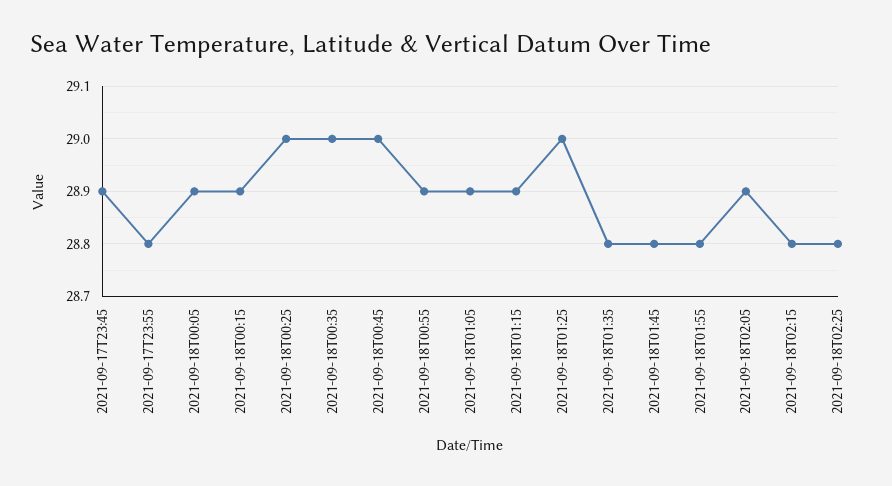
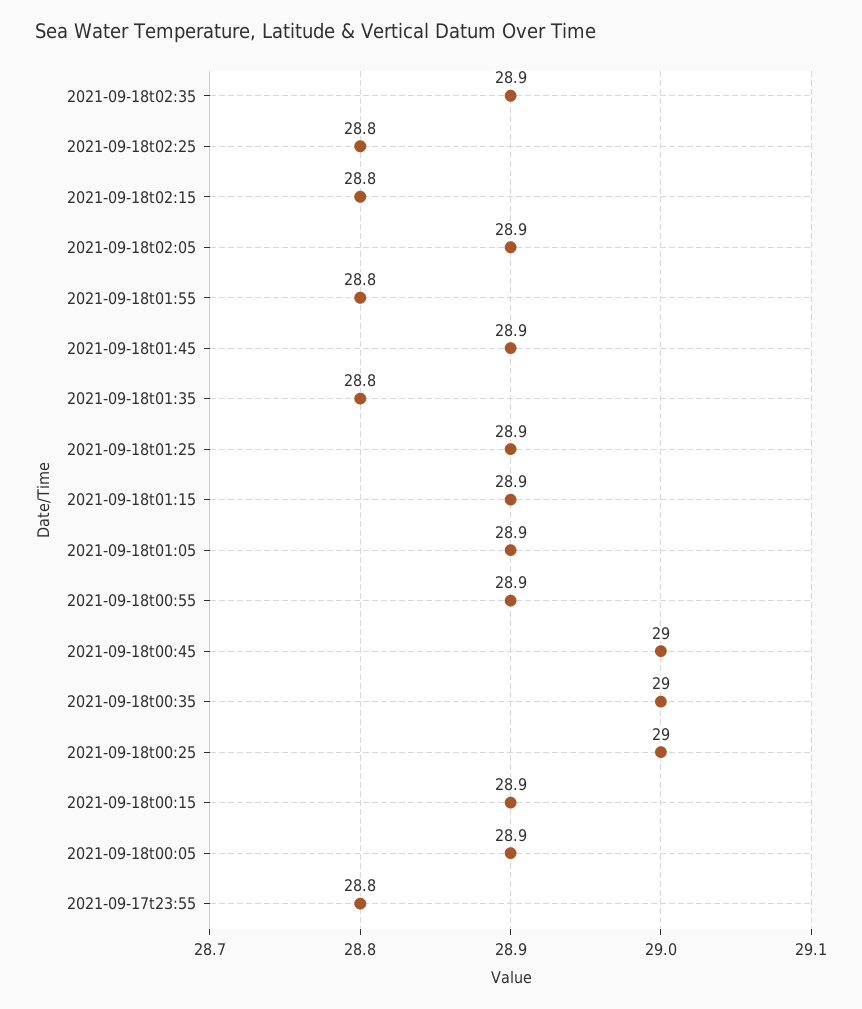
2021-09-17T23:45: 28.9 -> none
2021-09-18T01:25: 29 -> 28.9
2021-09-18T01:45: 28.8 -> 28.9
2021-09-18t02:35: none -> 28.9

